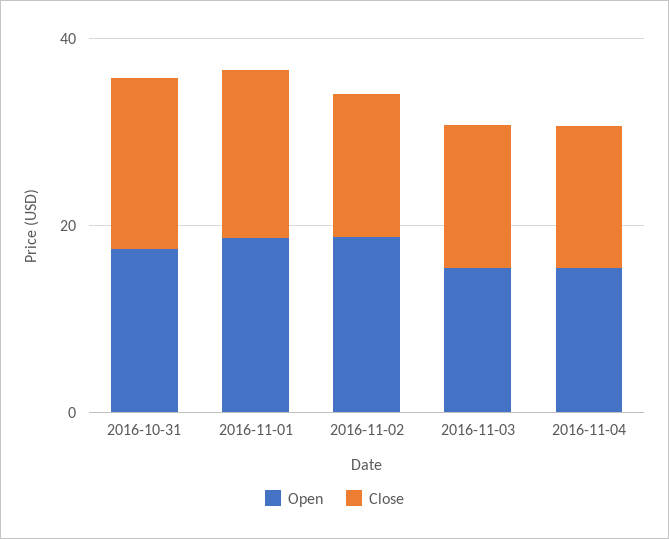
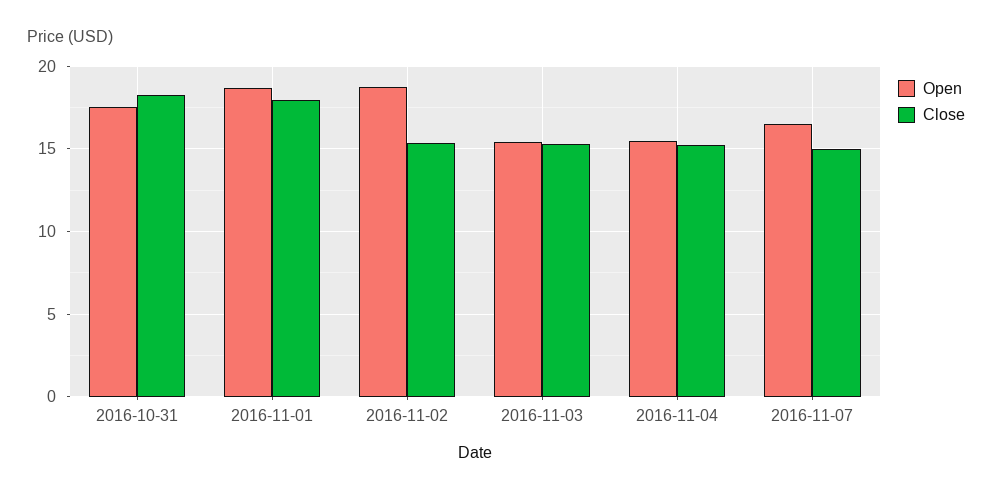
Open, 2016-11-07: none -> 16.5
Close, 2016-11-07: none -> 15

